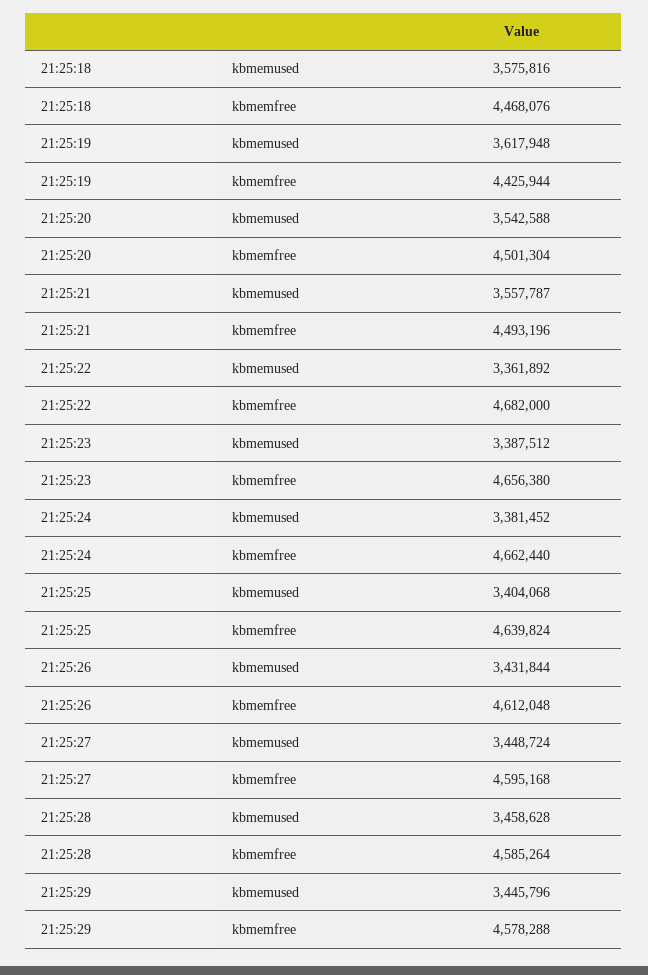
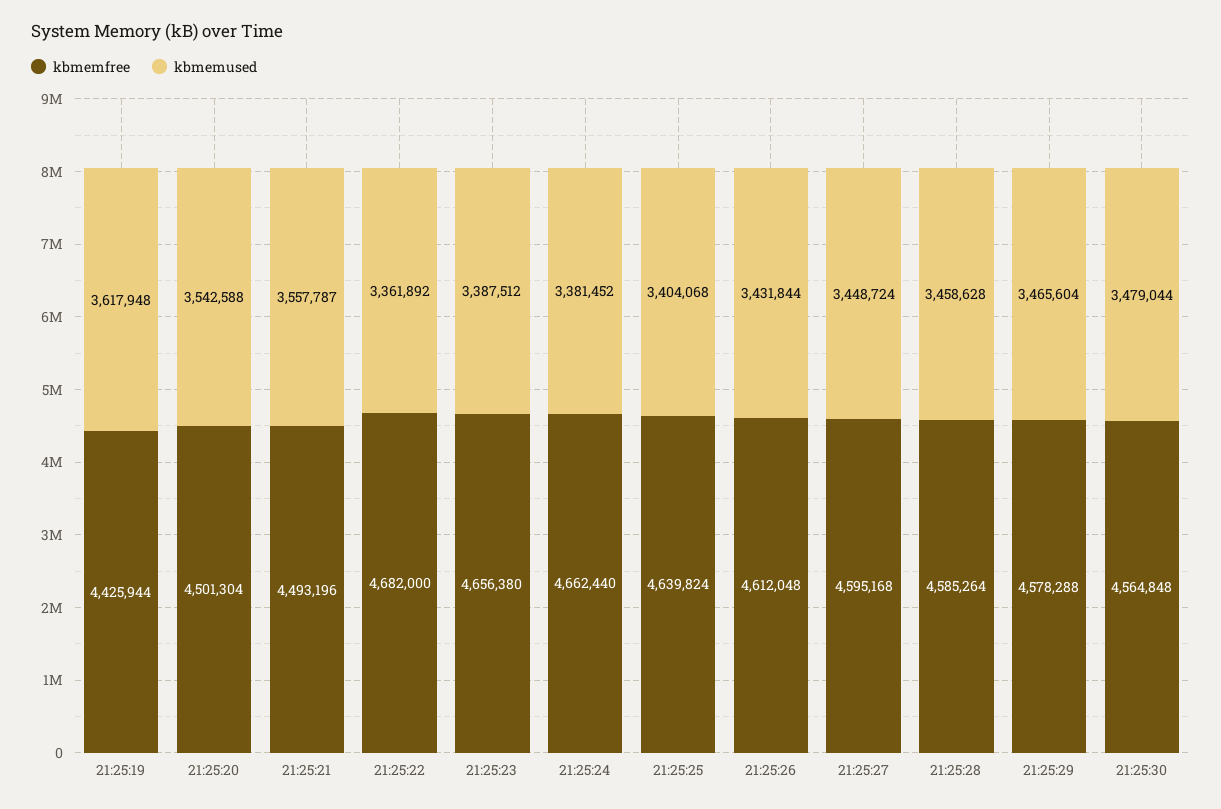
kbmemused, 21:25:18: 3575816 -> none
kbmemfree, 21:25:18: 4468076 -> none
kbmemused, 21:25:29: 3445796 -> 3465604
kbmemfree, 21:25:30: none -> 4564848
kbmemused, 21:25:30: none -> 3479044

